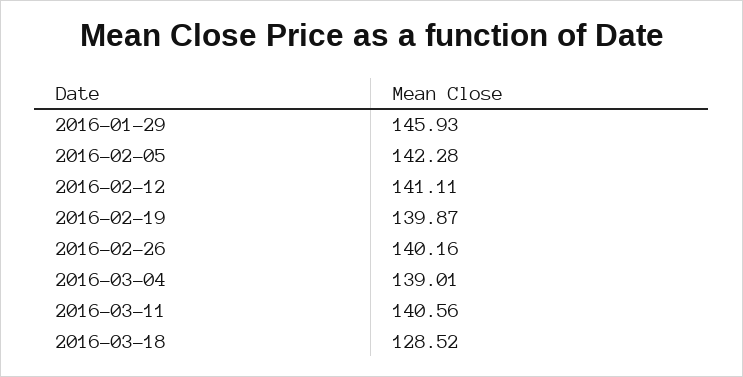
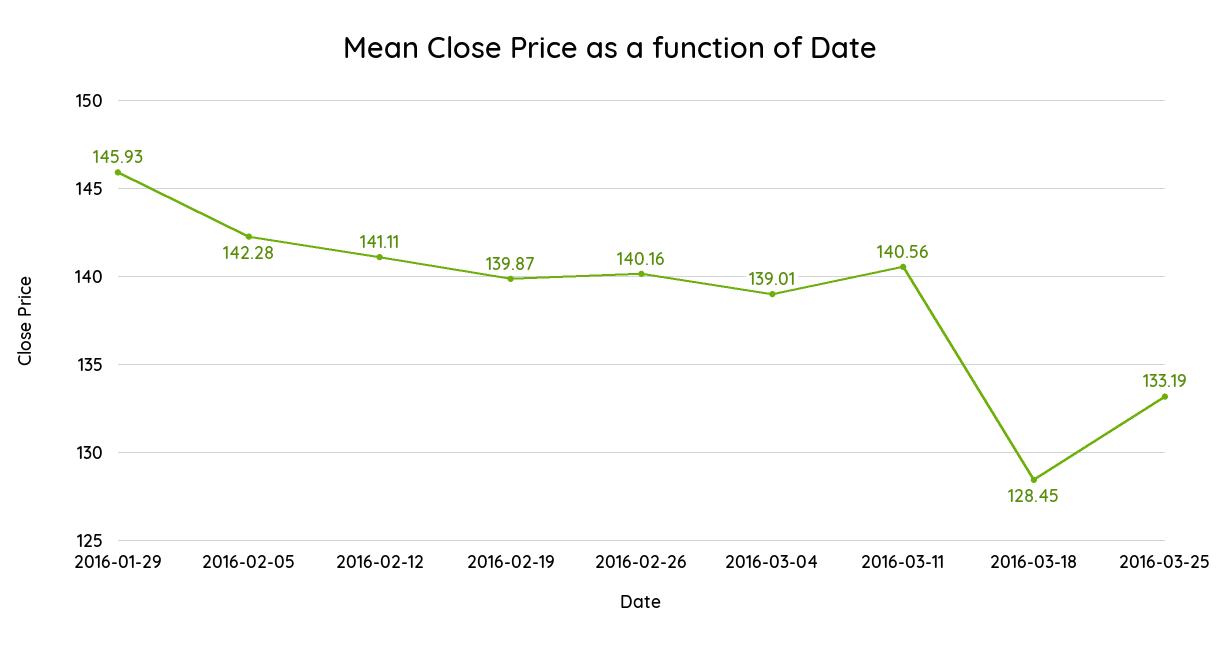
2016-03-18: 128.52 -> 128.45
2016-03-25: none -> 133.19

